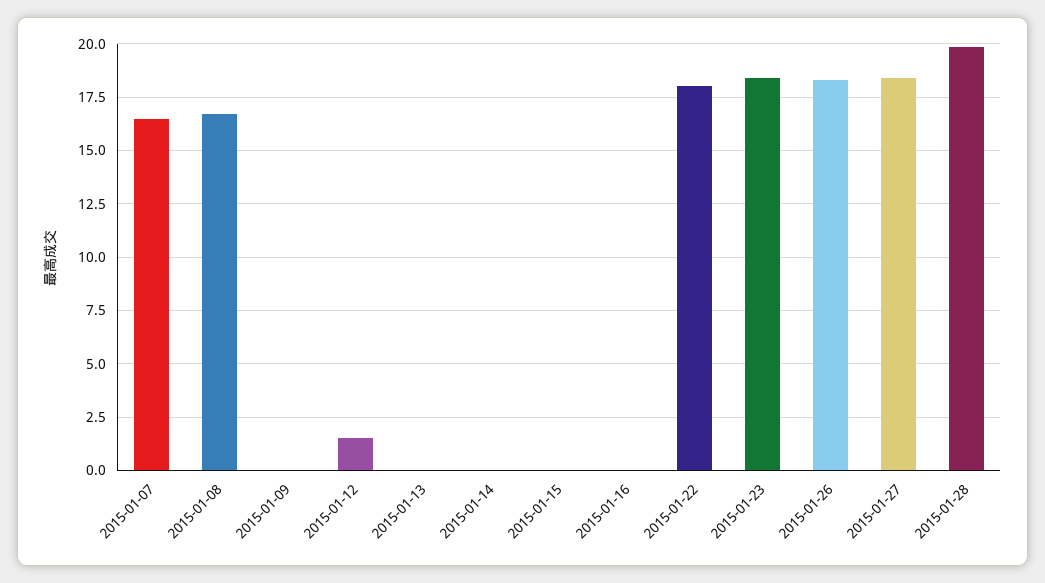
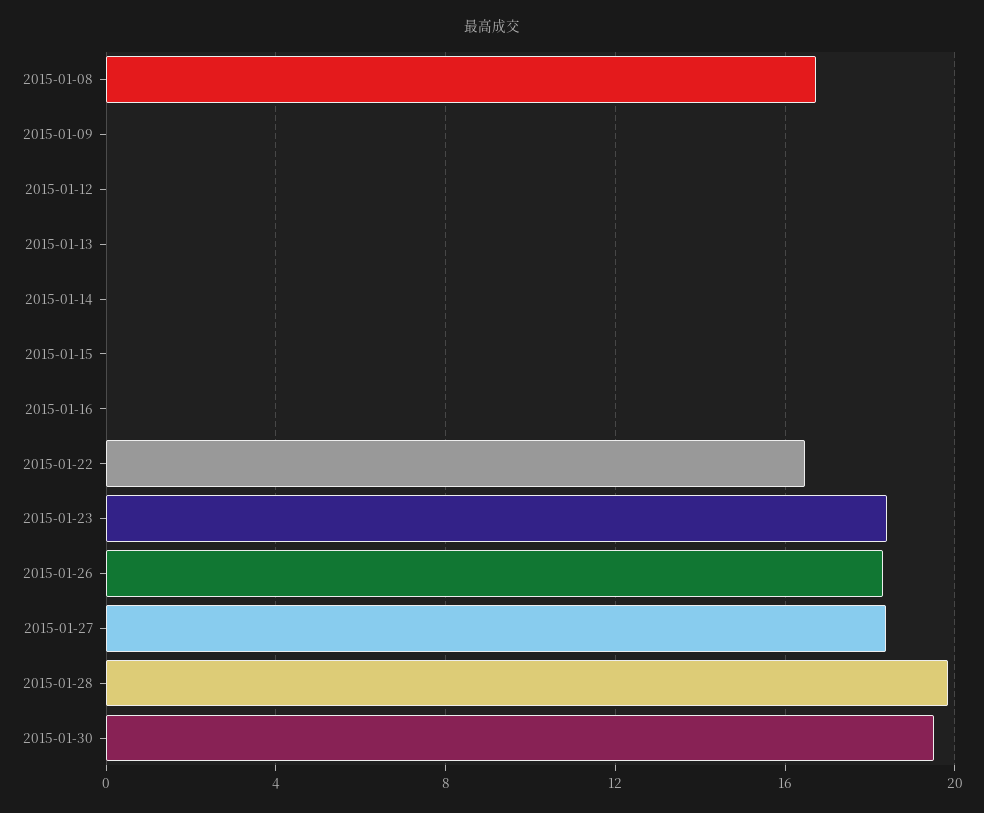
2015-01-07: 16.5 -> none
2015-01-12: 1.5 -> 0
2015-01-22: 18 -> 16.5
2015-01-30: none -> 19.5

